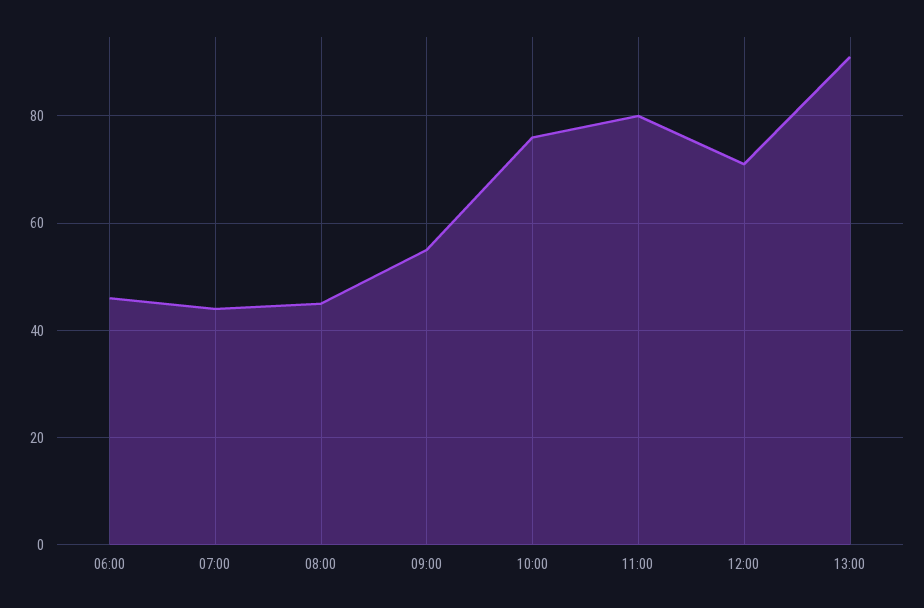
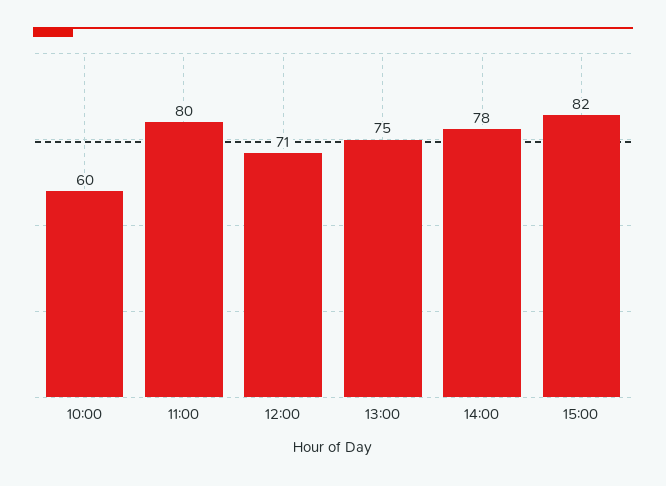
06:00: 45 -> none
07:00: 45 -> none
08:00: 45 -> none
09:00: 55 -> none
10:00: 75 -> 60
13:00: 90 -> 75
14:00: none -> 78
15:00: none -> 82

